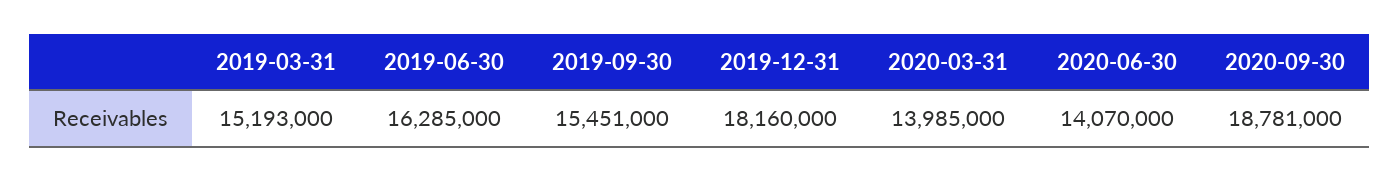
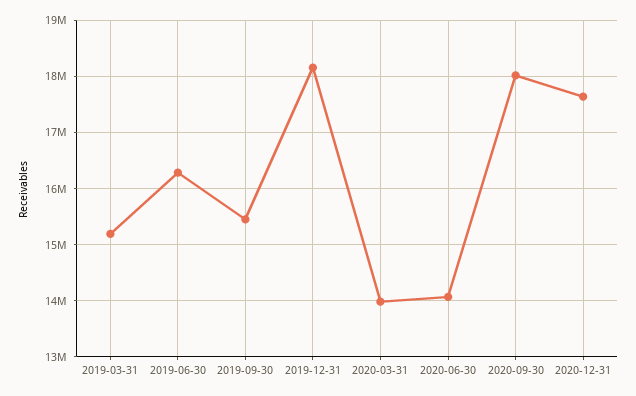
2020-09-30: 18781000 -> 18000000
2020-12-31: none -> 17600000

